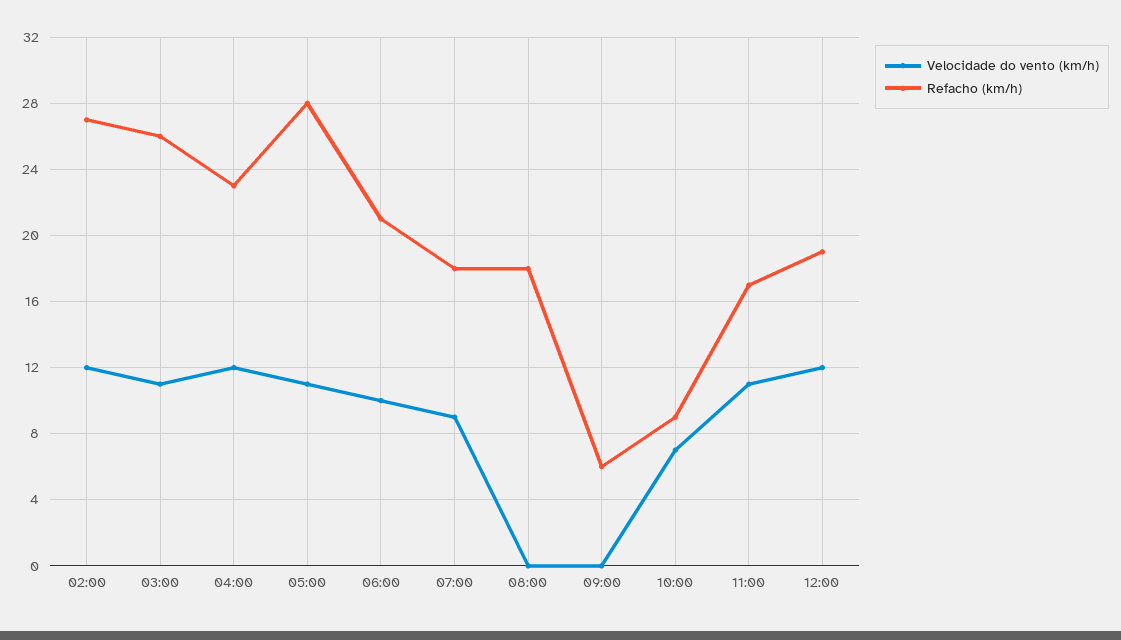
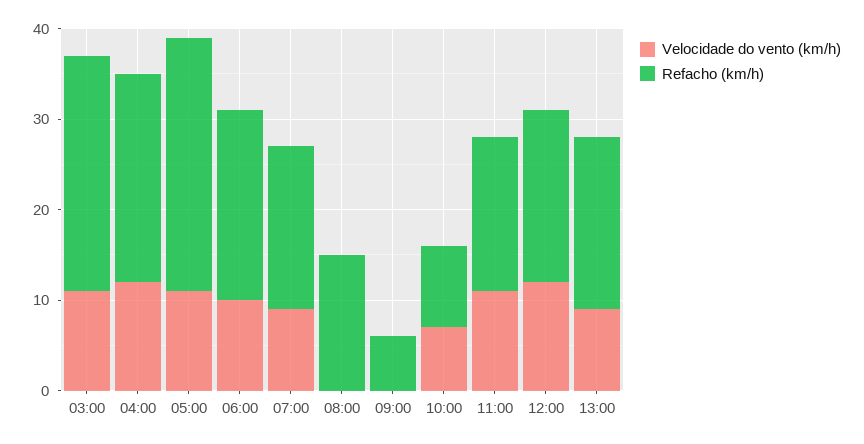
Velocidade do vento (km/h), 02:00: 12 -> none
Refacho (km/h), 02:00: 27 -> none
Refacho (km/h), 08:00: 18 -> 15
Velocidade do vento (km/h), 13:00: none -> 9
Refacho (km/h), 13:00: none -> 19

